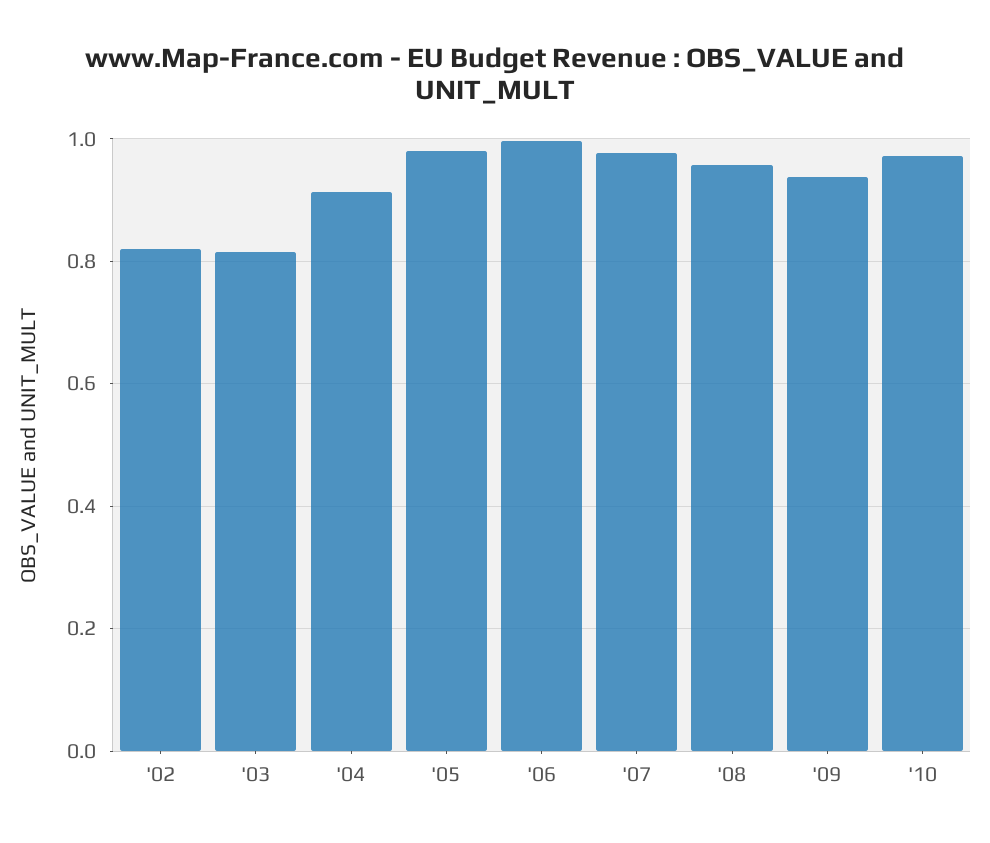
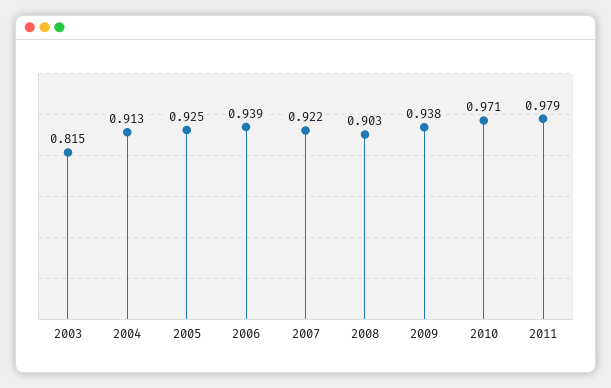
'02: 0.82 -> none
'05: 0.98 -> 0.925
'06: 1 -> 0.939
'07: 0.98 -> 0.922
'08: 0.96 -> 0.903
2011: none -> 0.979

